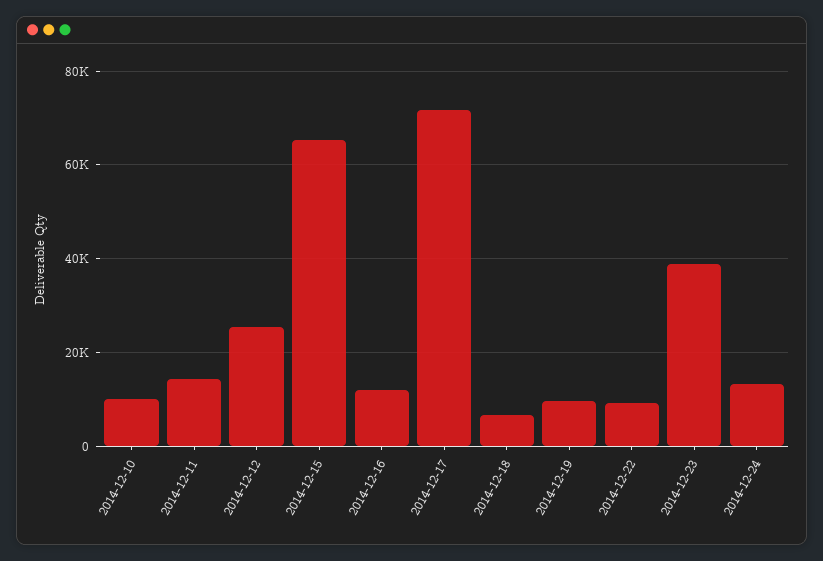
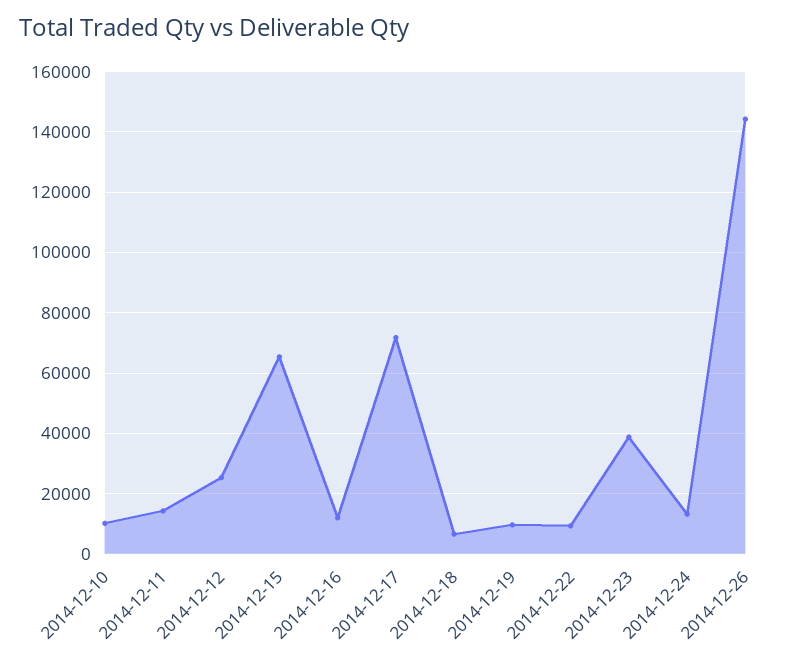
2014-12-26: none -> 144000

